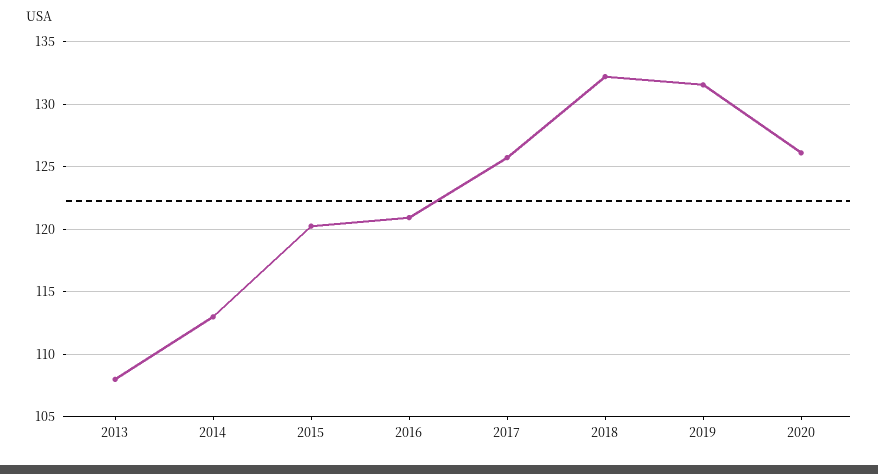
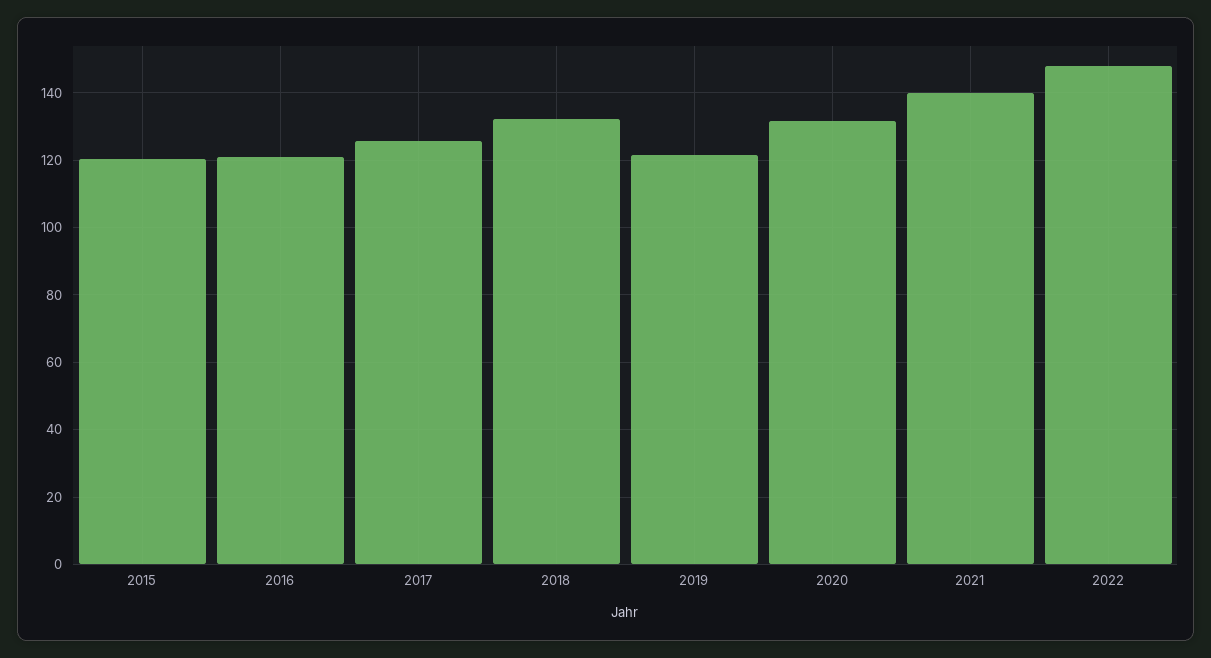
2013: 108 -> none
2014: 113 -> none
2019: 131.5 -> 122
2020: 126 -> 132
2021: none -> 140
2022: none -> 148

